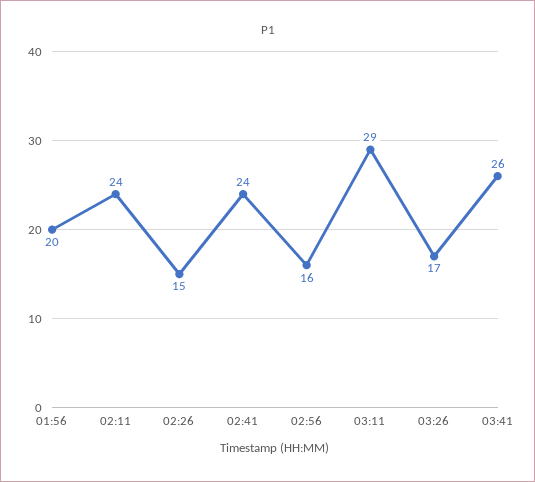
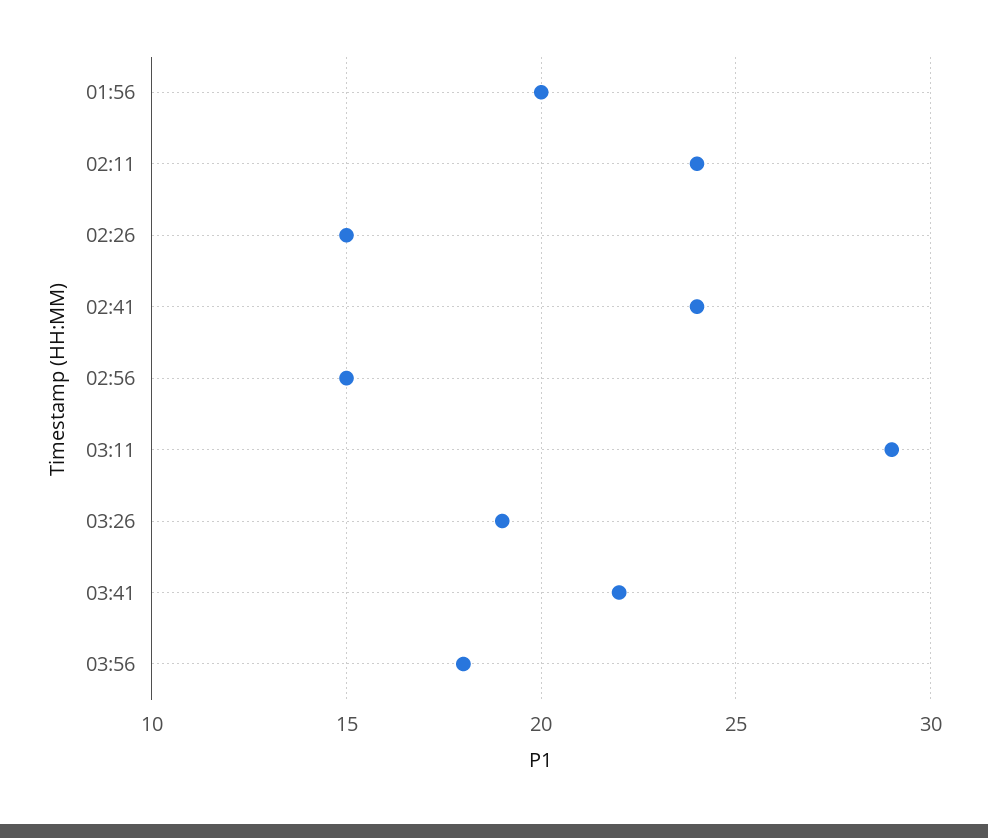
02:56: 16 -> 15
03:26: 17 -> 19
03:41: 26 -> 22
03:56: none -> 18

